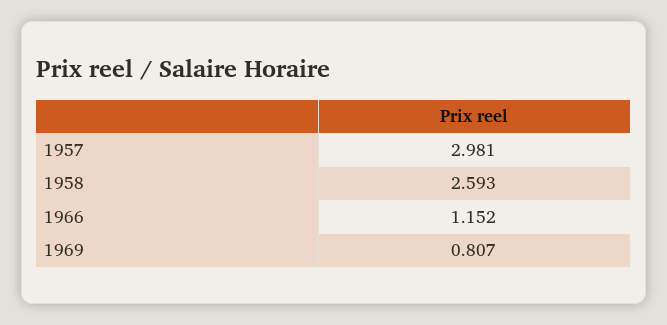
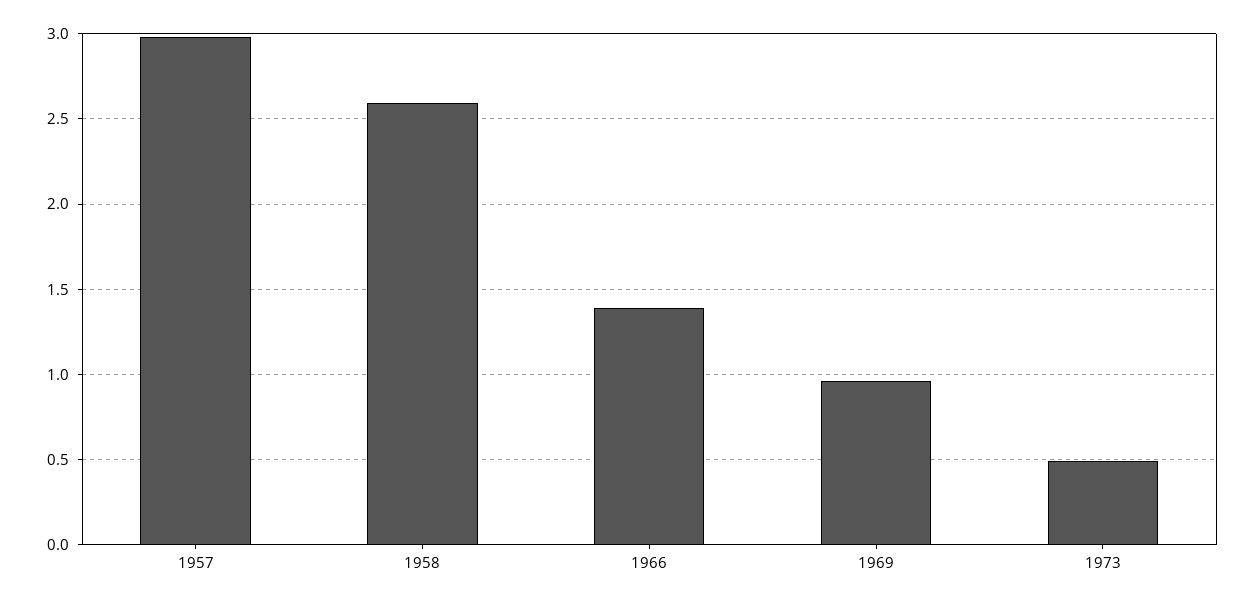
1966: 1.152 -> 1.4
1969: 0.807 -> 0.95
1973: none -> 0.5

